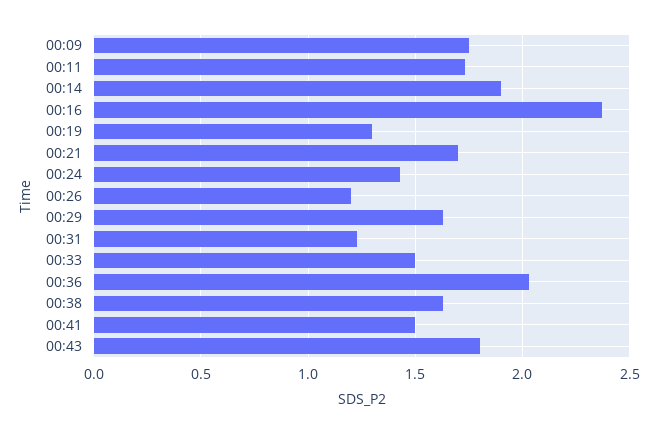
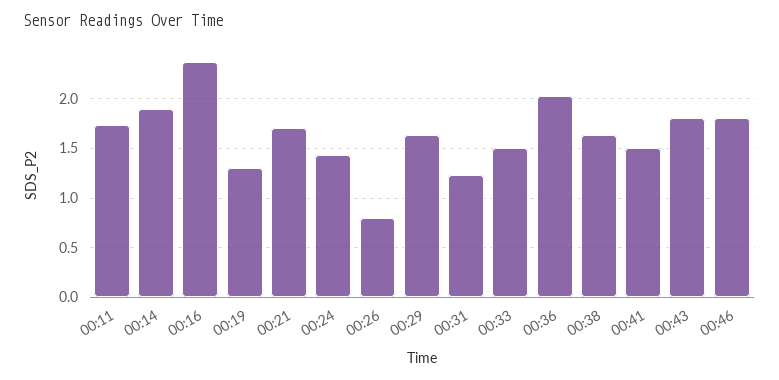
00:09: 1.75 -> none
00:26: 1.2 -> 0.8
00:46: none -> 1.8

